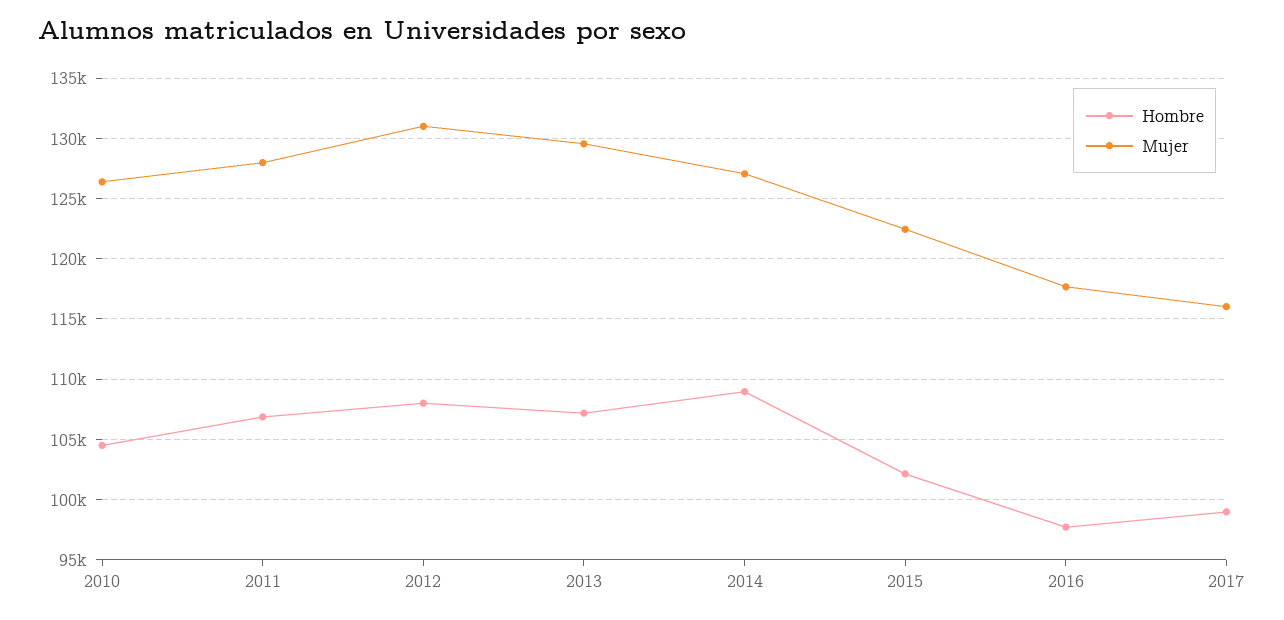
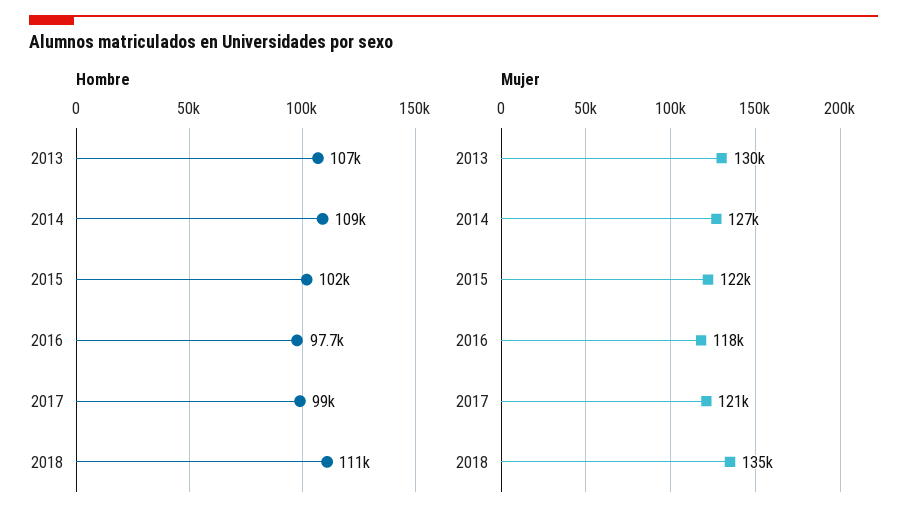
Hombre, 2010: 104500 -> none
Mujer, 2010: 126500 -> none
Hombre, 2011: 107000 -> none
Mujer, 2011: 128000 -> none
Hombre, 2012: 108000 -> none
Mujer, 2012: 131000 -> none
Mujer, 2017: 116000 -> 121000
Hombre, 2018: none -> 111000
Mujer, 2018: none -> 135000

